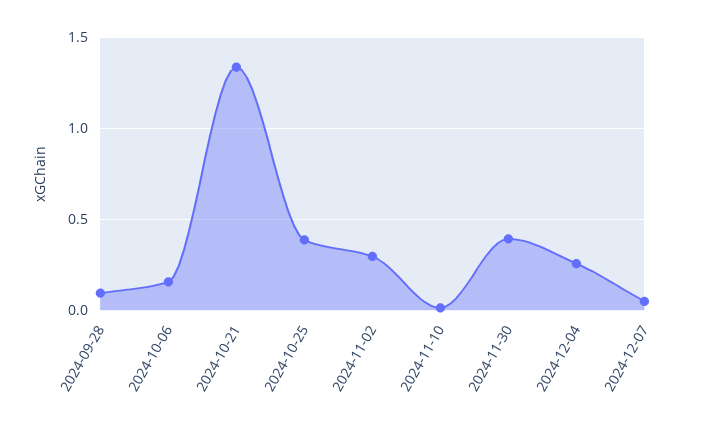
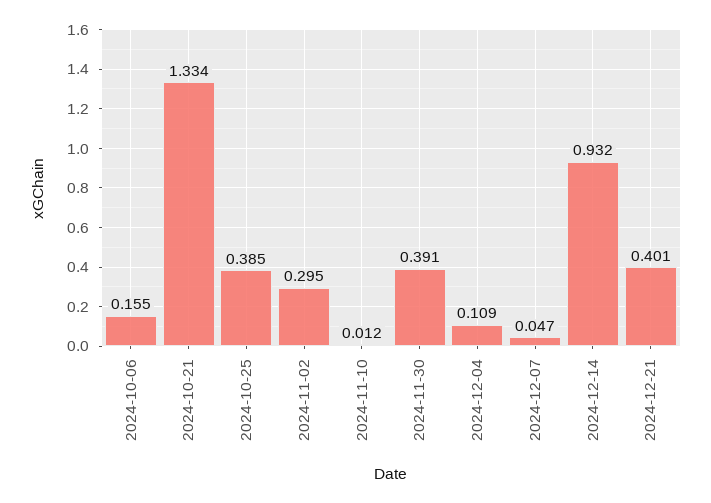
2024-09-28: 0.1 -> none
2024-12-04: 0.25 -> 0.109
2024-12-14: none -> 0.932
2024-12-21: none -> 0.401

